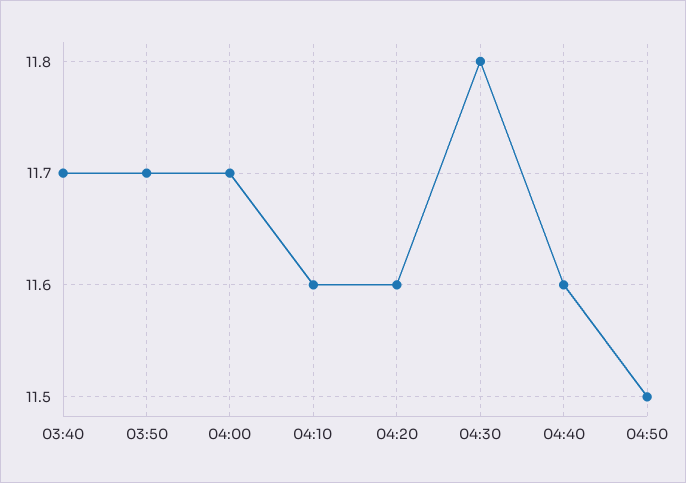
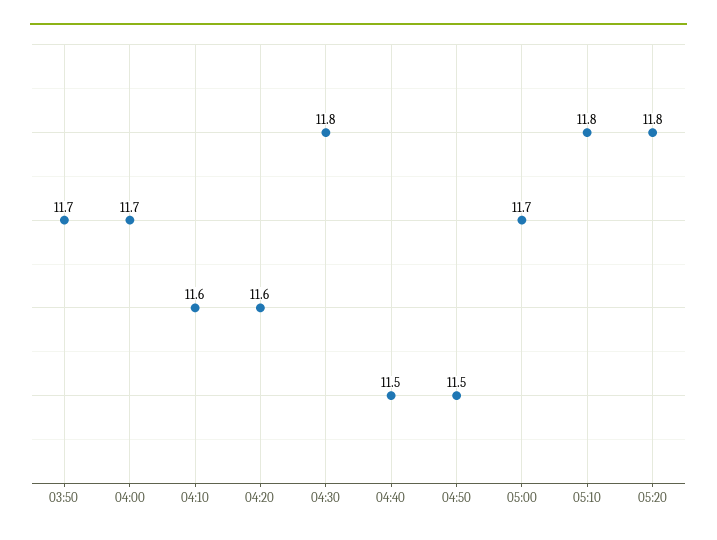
03:40: 11.7 -> none
04:40: 11.6 -> 11.5
05:00: none -> 11.7
05:10: none -> 11.8
05:20: none -> 11.8

